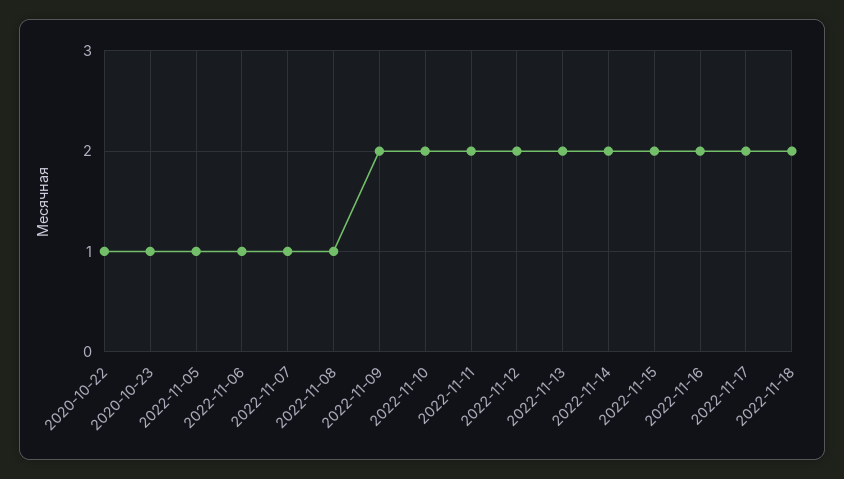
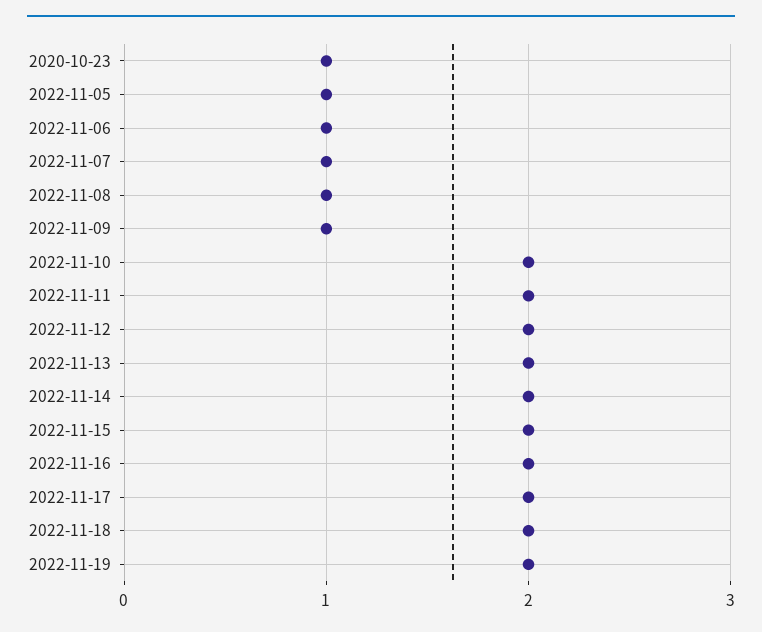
2020-10-22: 1 -> none
2022-11-09: 2 -> 1
2022-11-19: none -> 2

